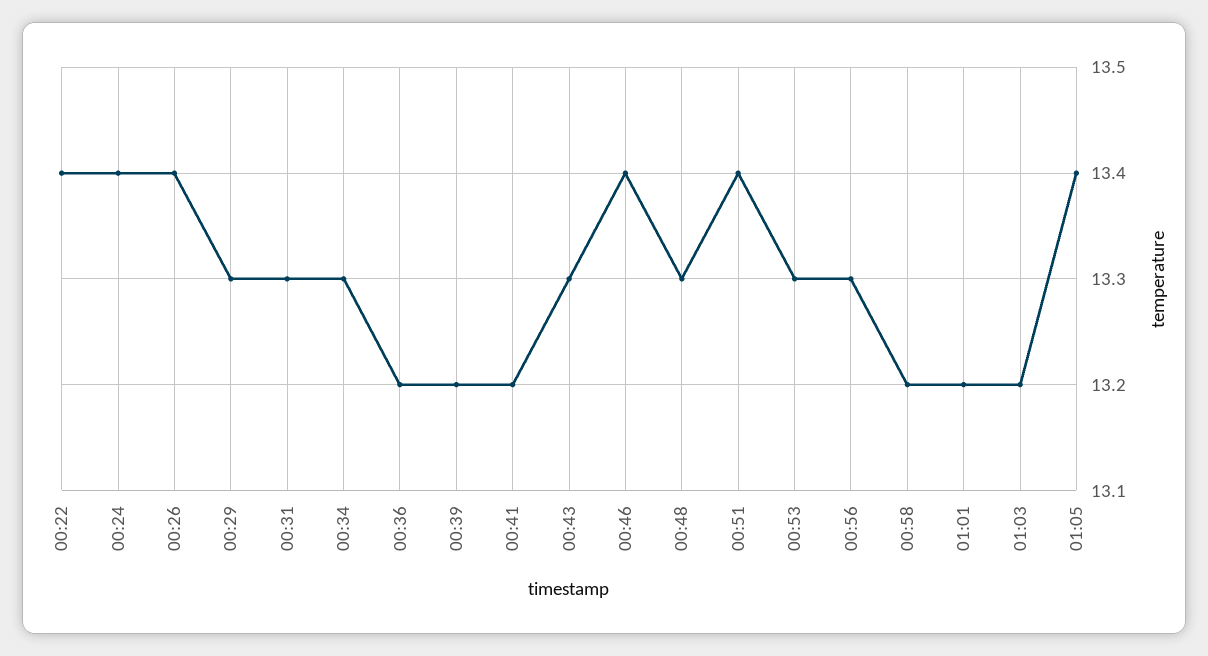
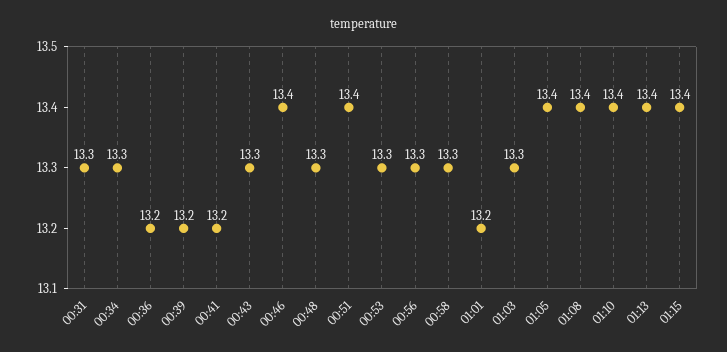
00:22: 13.4 -> none
00:24: 13.4 -> none
00:26: 13.4 -> none
00:29: 13.3 -> none
00:58: 13.2 -> 13.3
01:03: 13.2 -> 13.3
01:08: none -> 13.4
01:10: none -> 13.4
01:13: none -> 13.4
01:15: none -> 13.4

